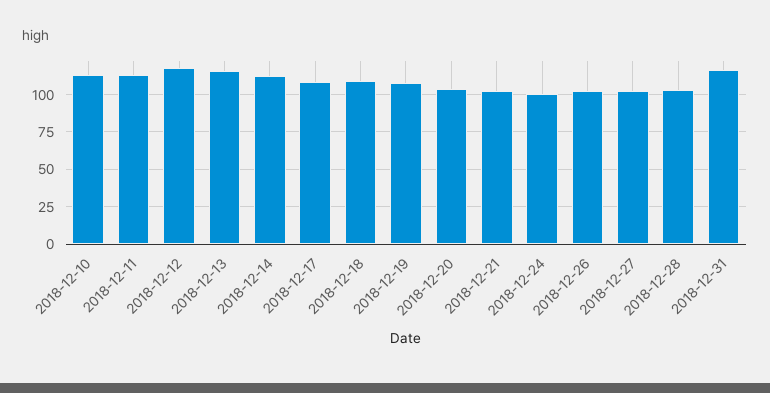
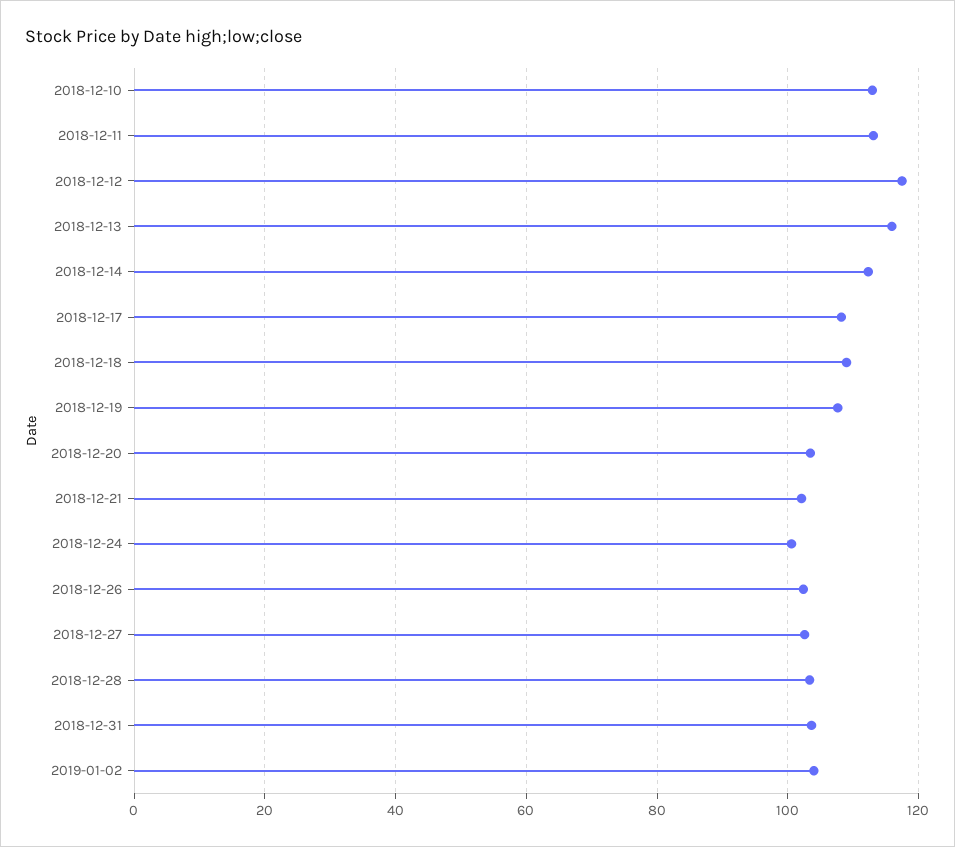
2018-12-31: 115 -> 104
2019-01-02: none -> 104

